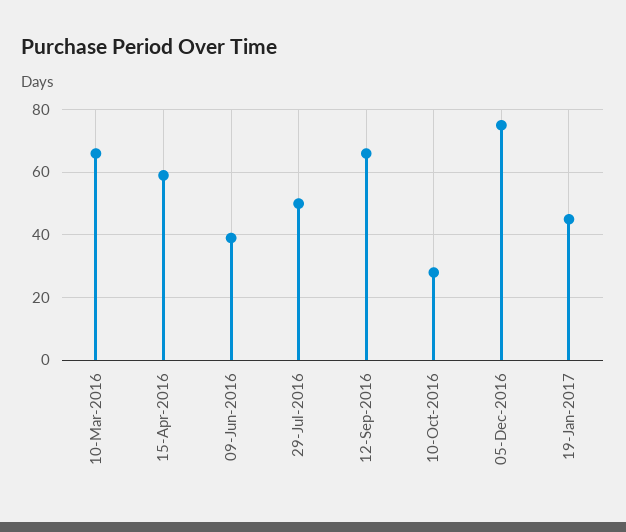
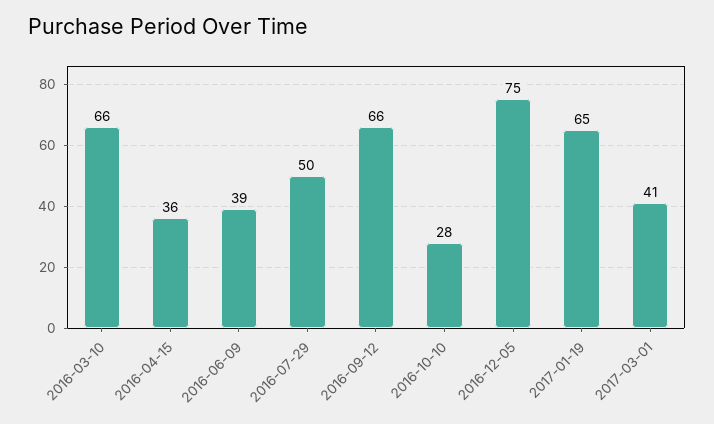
15-Apr-2016: 60 -> 36
19-Jan-2017: 45 -> 65
2017-03-01: none -> 41

